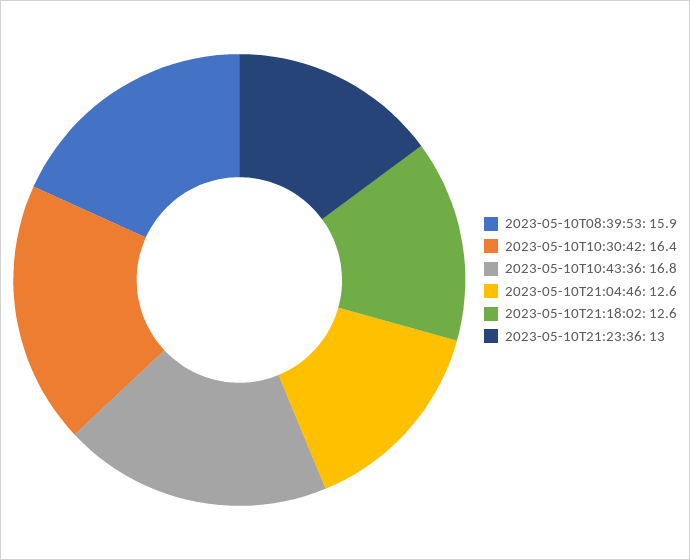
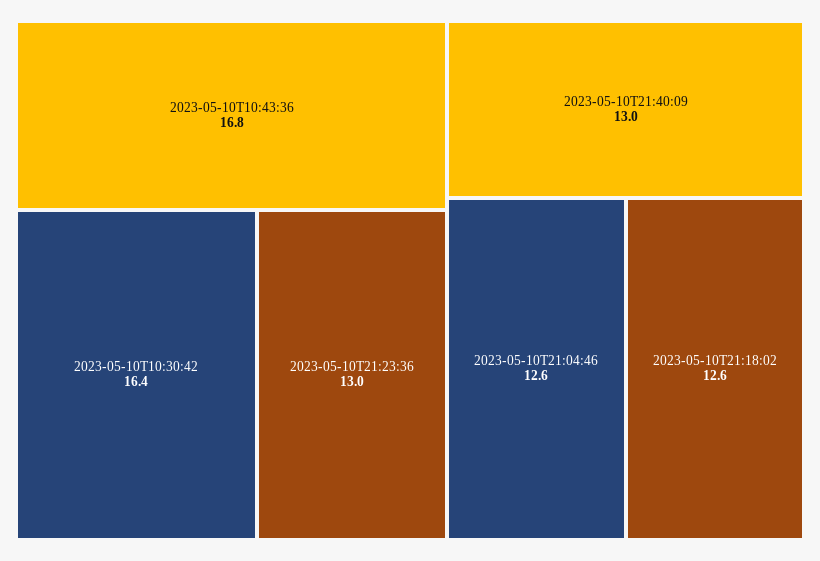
2023-05-10T08:39:53: 15.9 -> none
2023-05-10T21:40:09: none -> 13

